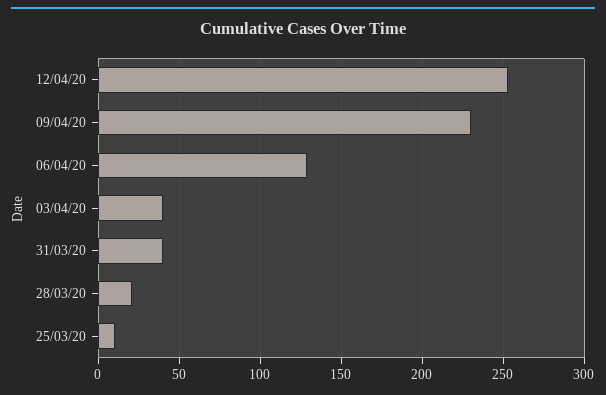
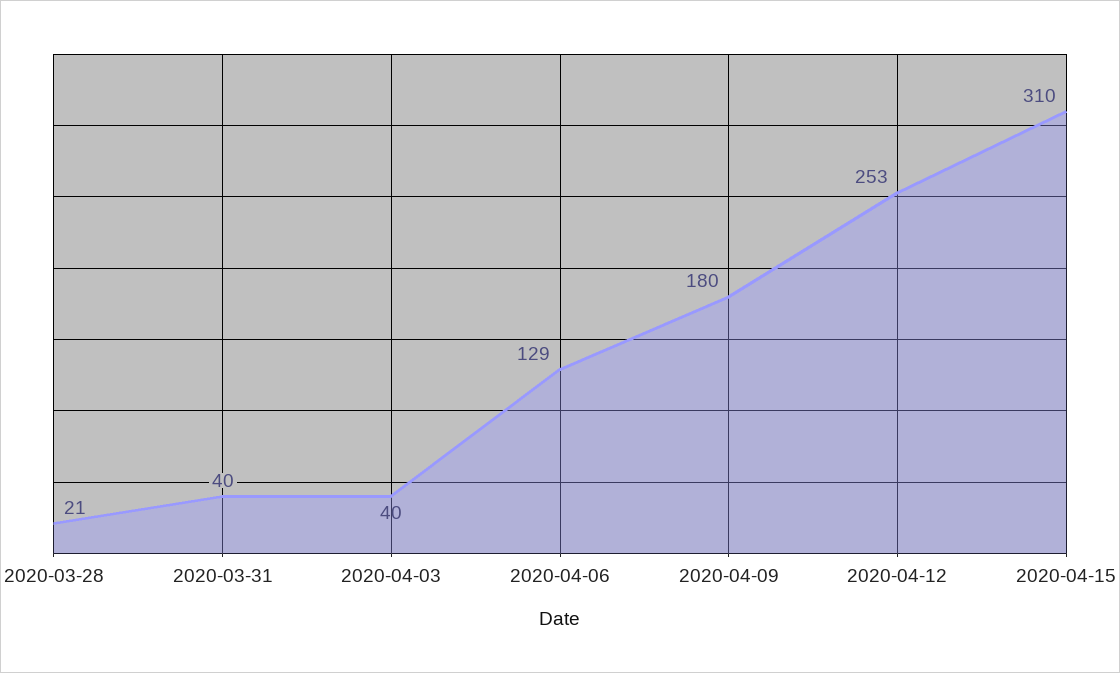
09/04/20: 230 -> 180
25/03/20: 10 -> none
2020-04-15: none -> 310

